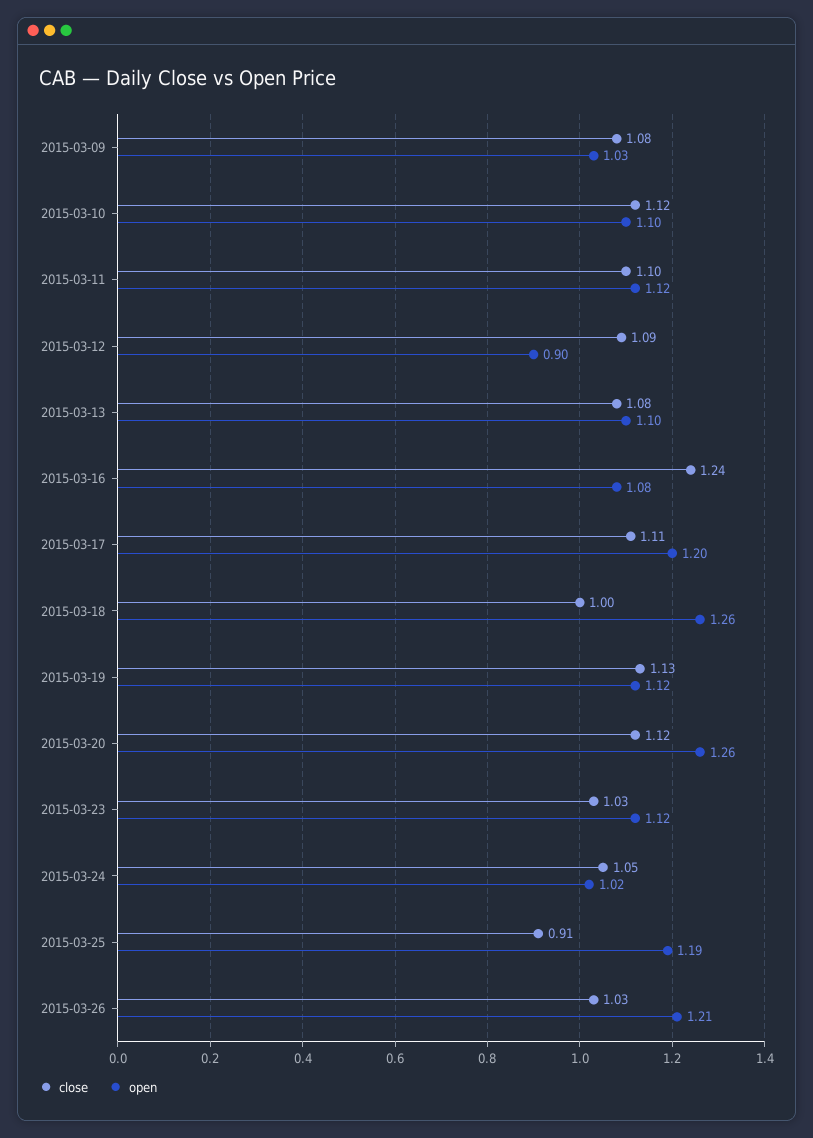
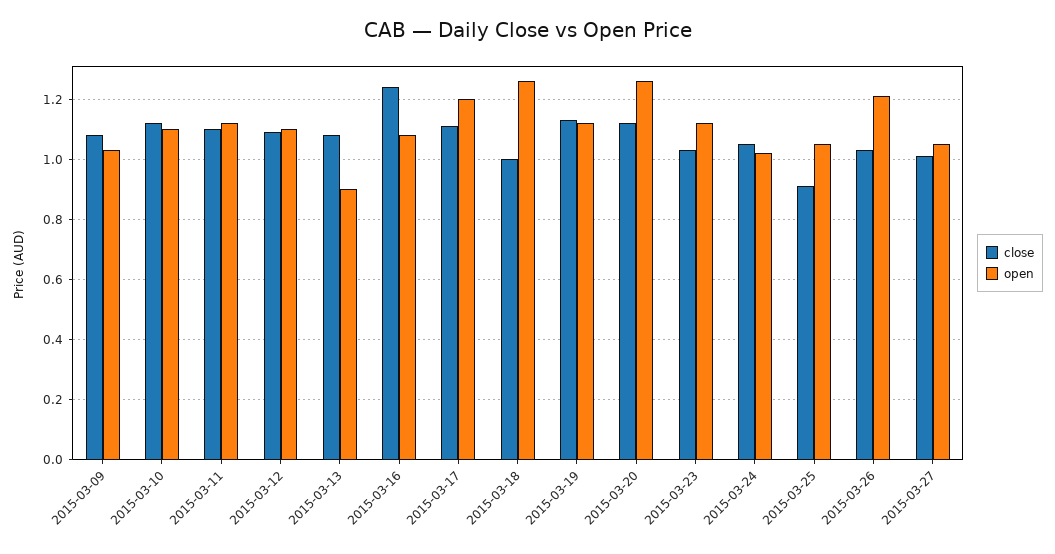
open, 2015-03-12: 0.9 -> 1.1
open, 2015-03-13: 1.1 -> 0.9
open, 2015-03-25: 1.19 -> 1.05
close, 2015-03-27: none -> 1
open, 2015-03-27: none -> 1.05

